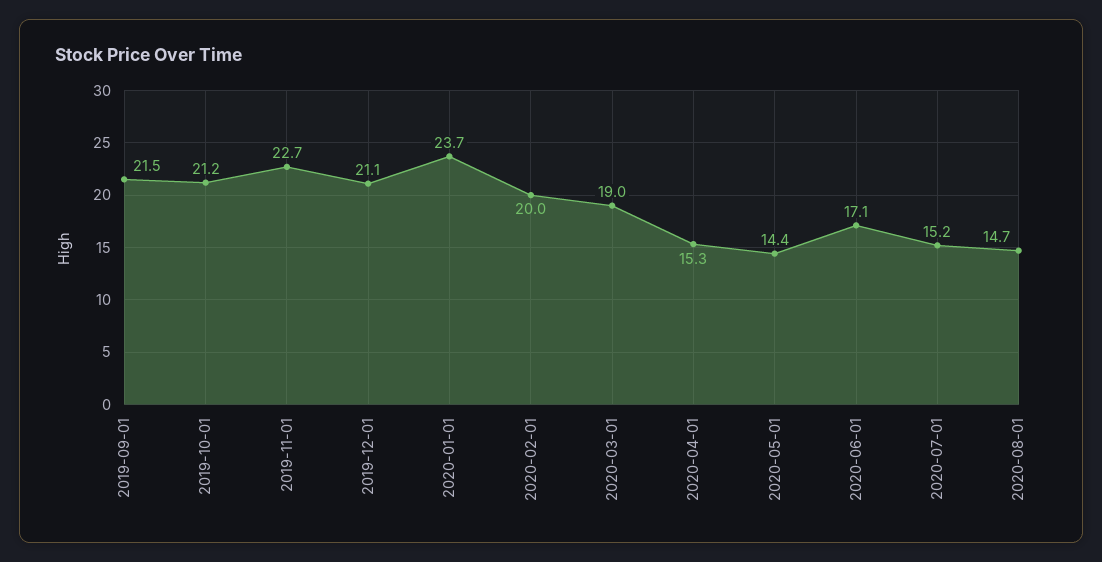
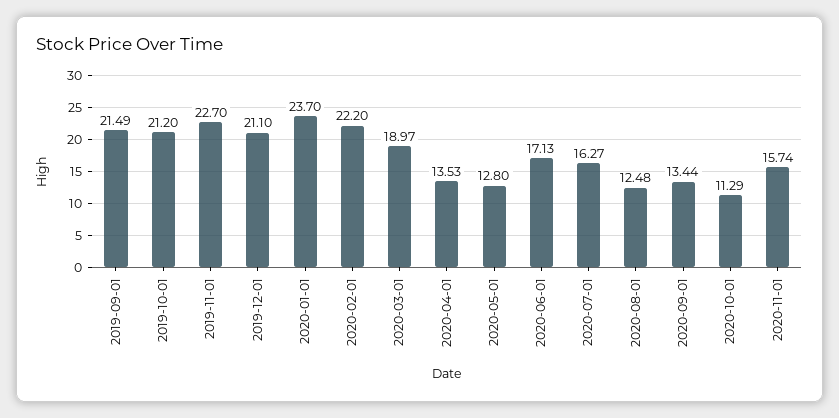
2020-02-01: 20 -> 22.2
2020-04-01: 15.3 -> 13.53
2020-05-01: 14.4 -> 12.8
2020-07-01: 15.2 -> 16.27
2020-08-01: 14.7 -> 12.48
2020-09-01: none -> 13.44
2020-10-01: none -> 11.29
2020-11-01: none -> 15.74

